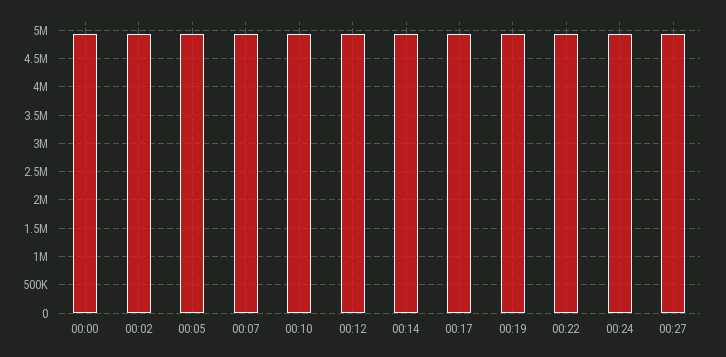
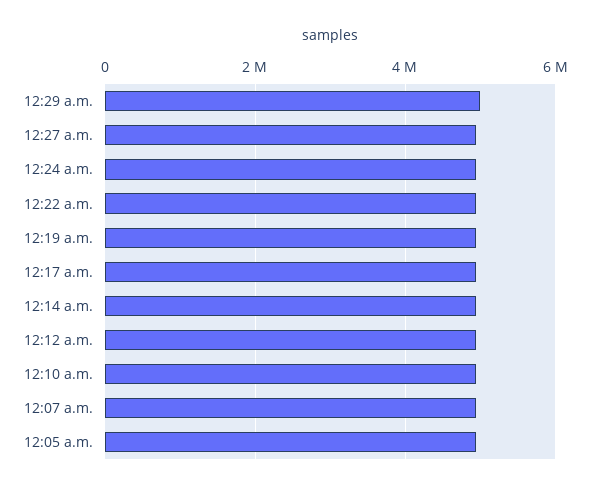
00:00: 5000000 -> none
00:02: 5000000 -> none
12:29 a.m.: none -> 5000000

